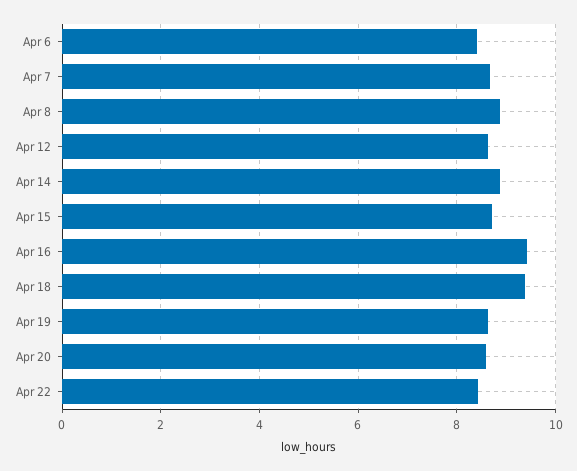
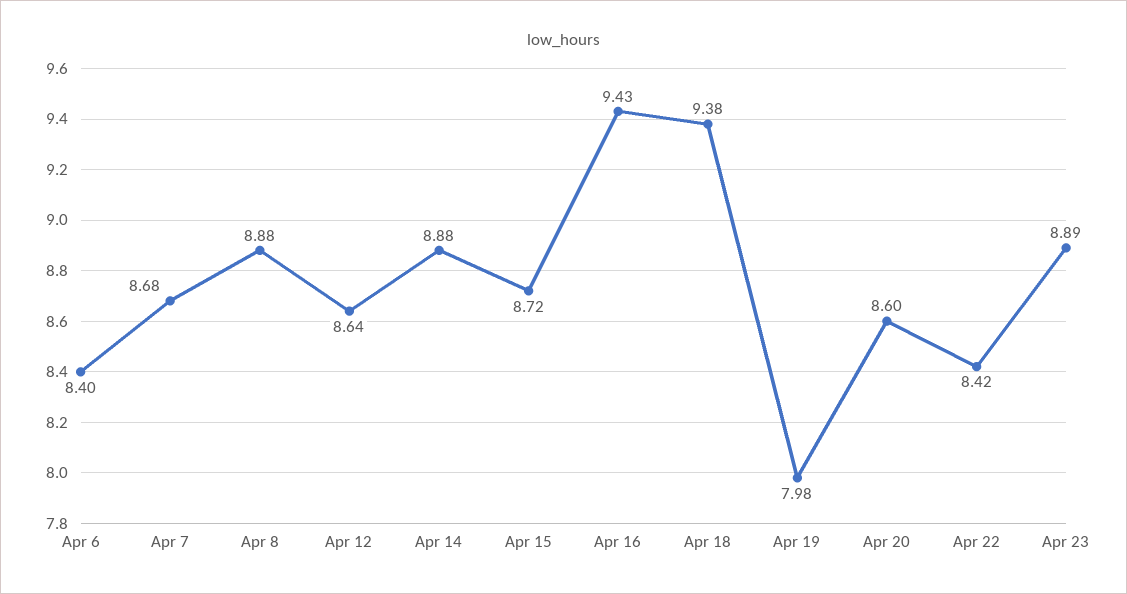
Apr 19: 8.6 -> 7.98
Apr 23: none -> 8.89

